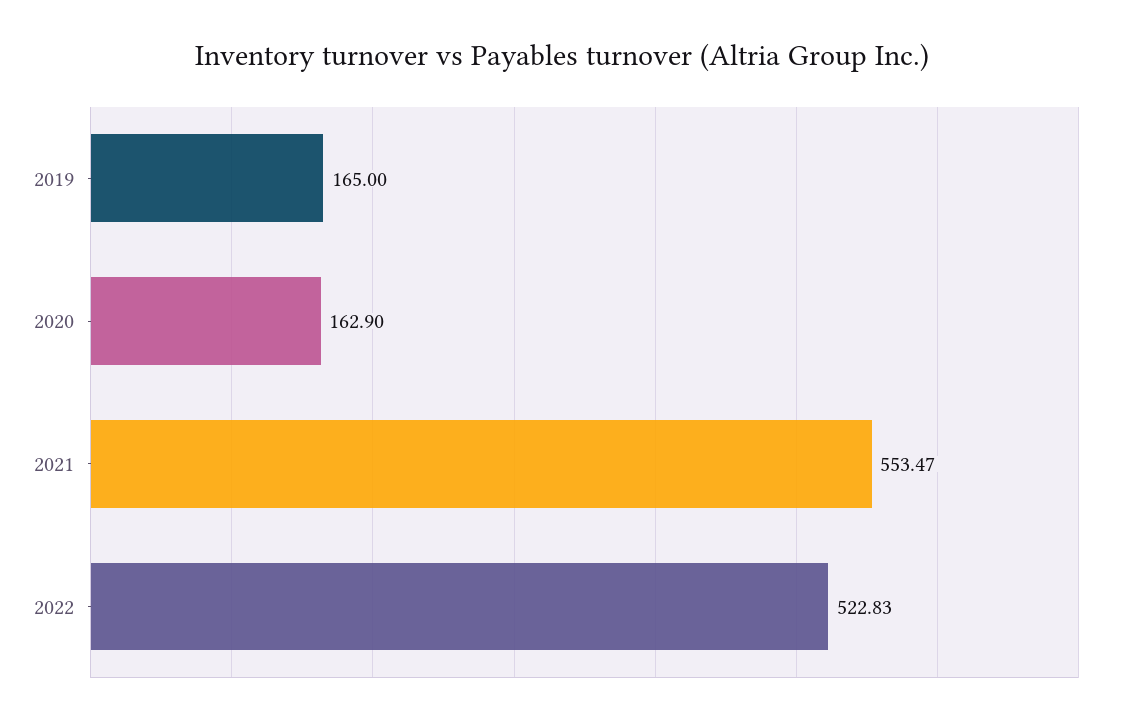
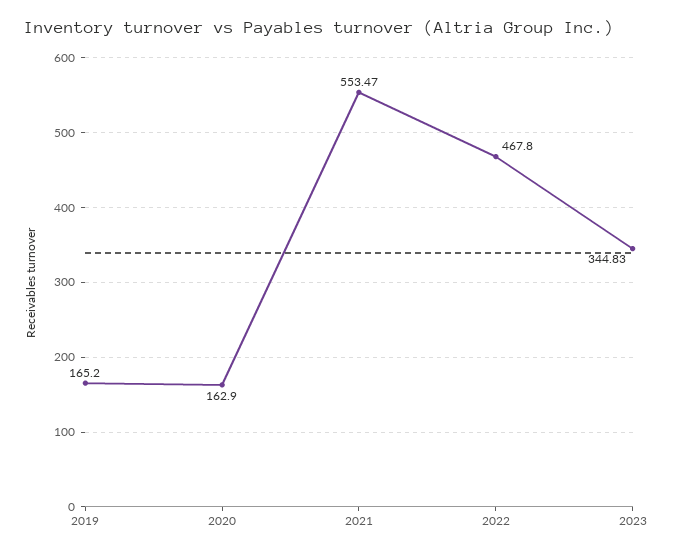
2019: 165 -> 165.2
2022: 522.83 -> 467.8
2023: none -> 344.83

